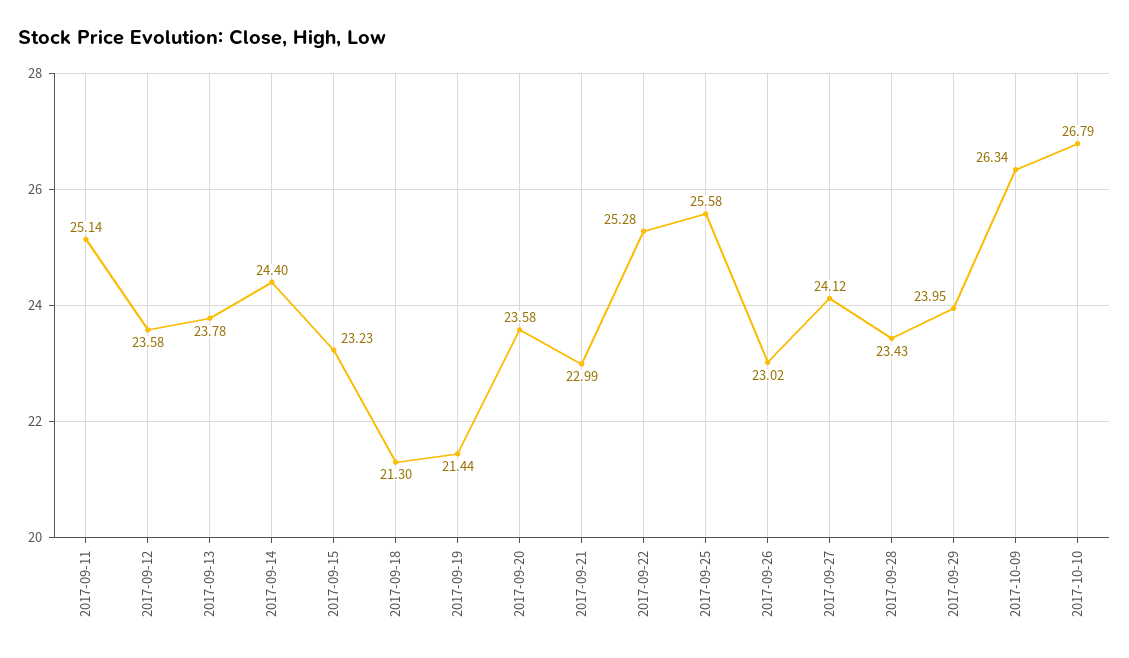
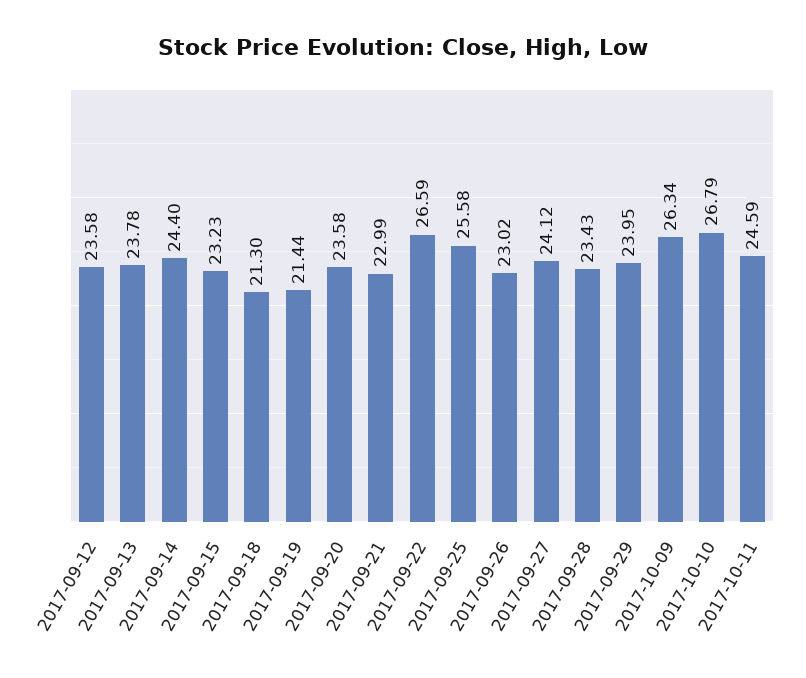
2017-09-11: 25.14 -> none
2017-09-22: 25.28 -> 26.59
2017-10-11: none -> 24.59

